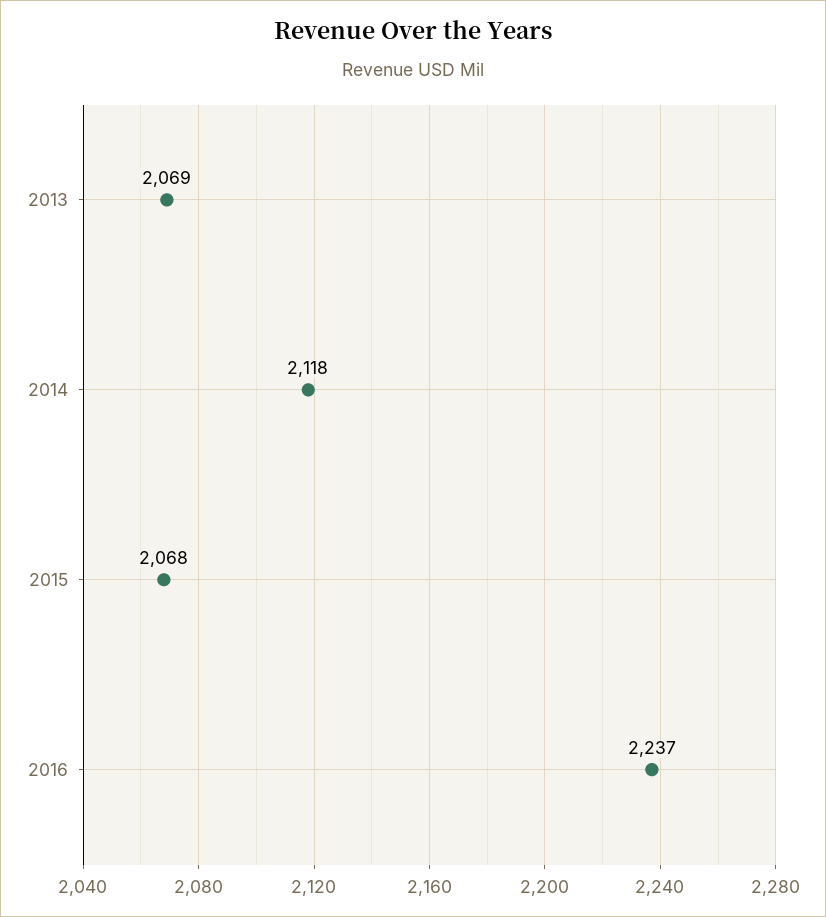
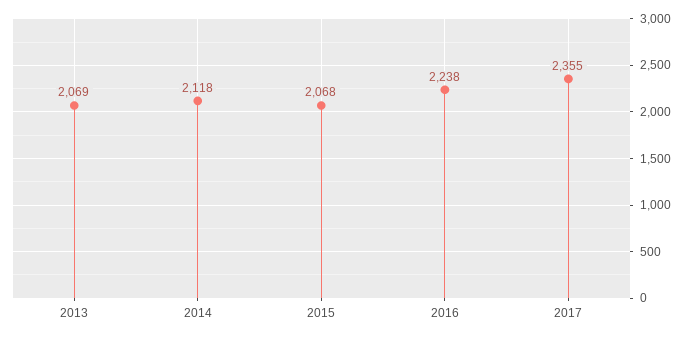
2016: 2237 -> 2238
2017: none -> 2355

